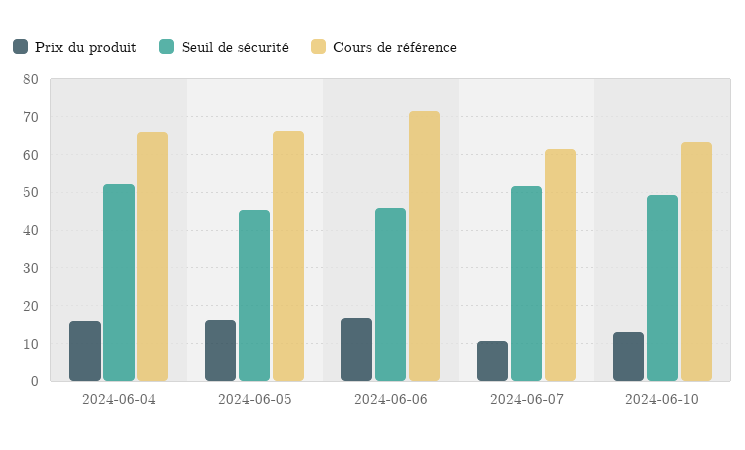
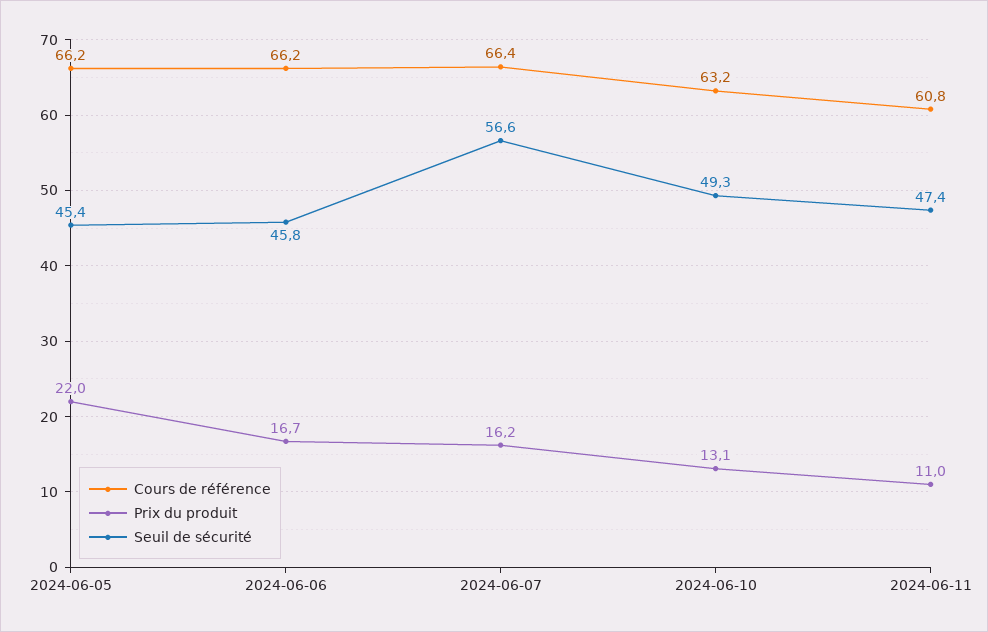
Prix du produit, 2024-06-04: 16 -> none
Seuil de sécurité, 2024-06-04: 52 -> none
Cours de référence, 2024-06-04: 66 -> none
Prix du produit, 2024-06-05: 16 -> 22
Cours de référence, 2024-06-06: 72 -> 66.2
Prix du produit, 2024-06-07: 10 -> 16.2
Seuil de sécurité, 2024-06-07: 52 -> 56.6
Cours de référence, 2024-06-07: 62 -> 66.4
Cours de référence, 2024-06-11: none -> 60.8
Prix du produit, 2024-06-11: none -> 11
Seuil de sécurité, 2024-06-11: none -> 47.4

